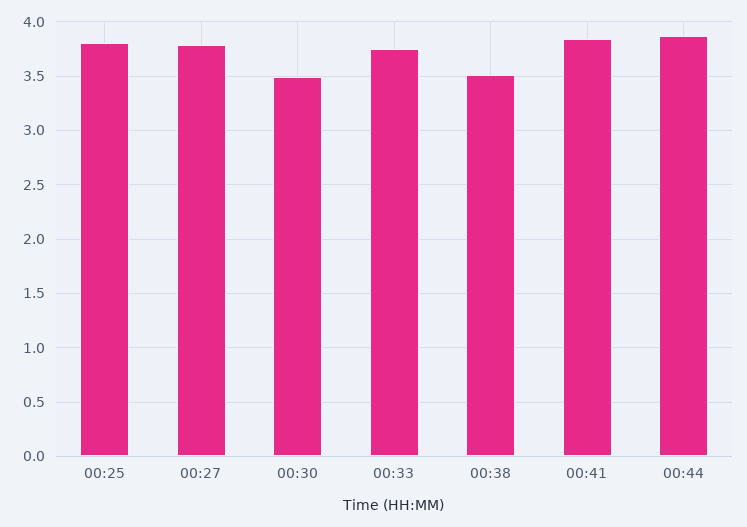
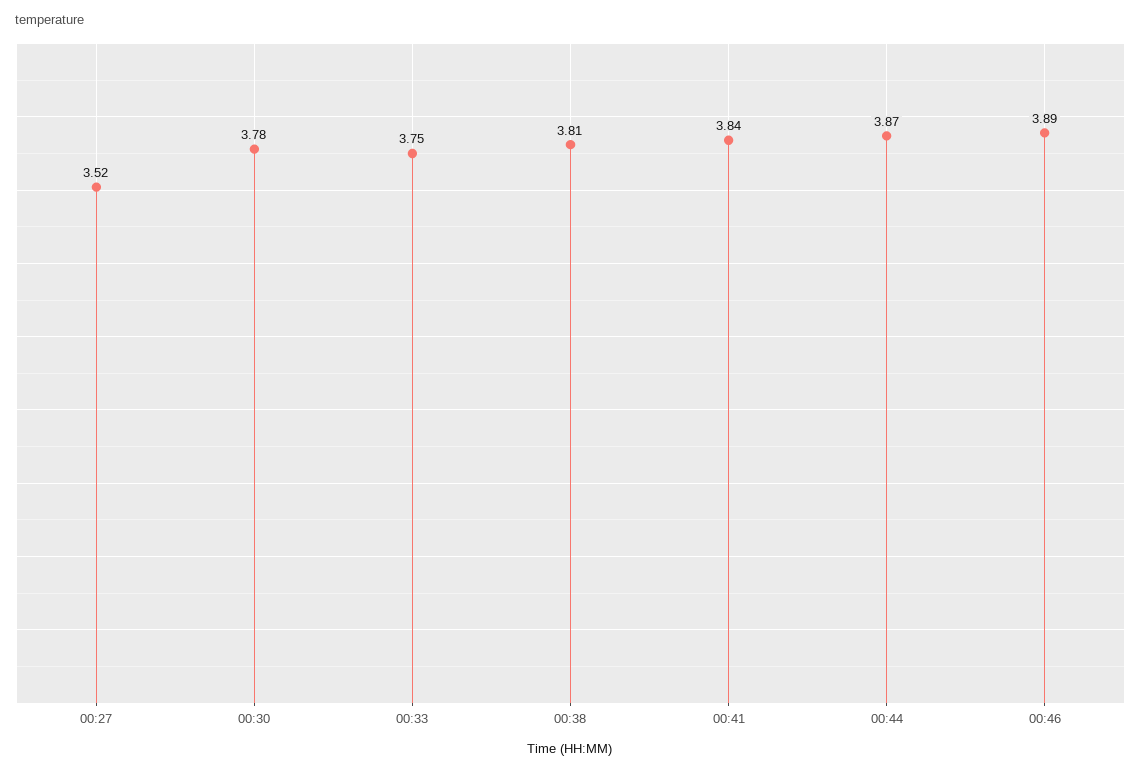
00:25: 3.8 -> none
00:27: 3.8 -> 3.52
00:30: 3.5 -> 3.78
00:38: 3.5 -> 3.81
00:46: none -> 3.89

